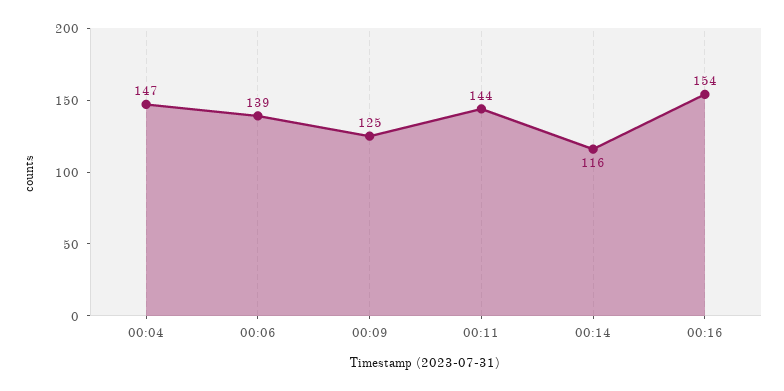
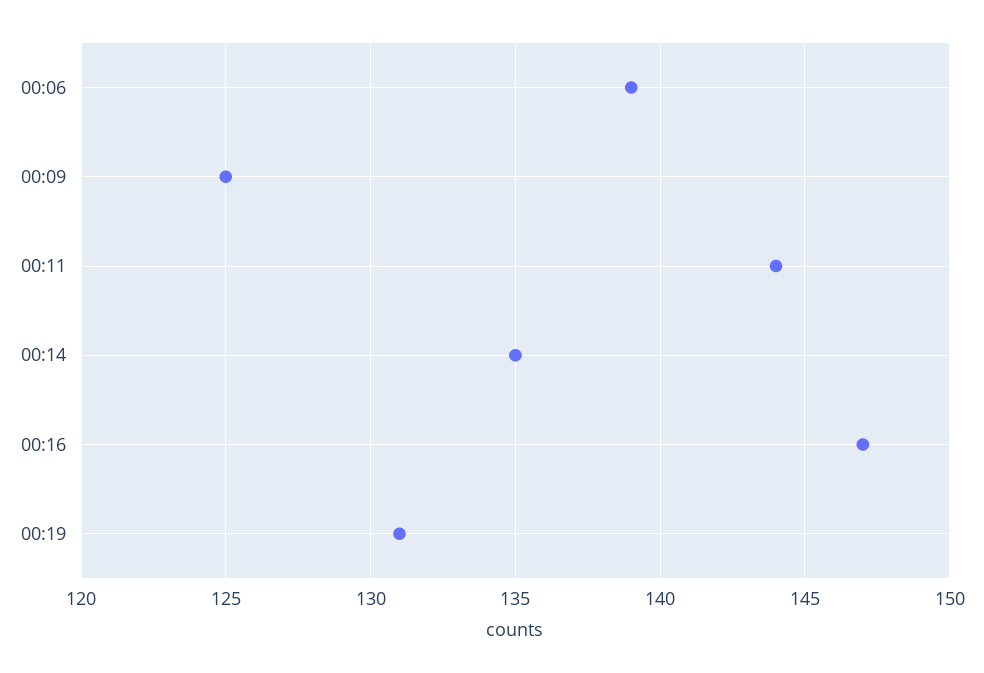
00:04: 147 -> none
00:14: 116 -> 135
00:16: 154 -> 147
00:19: none -> 131

